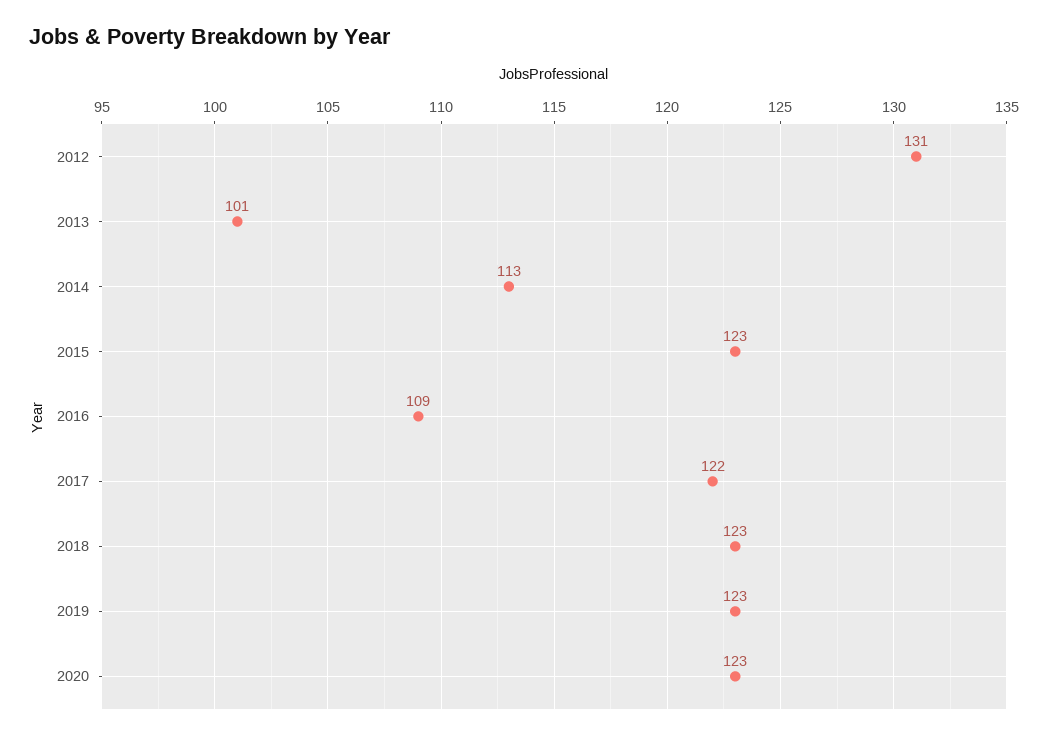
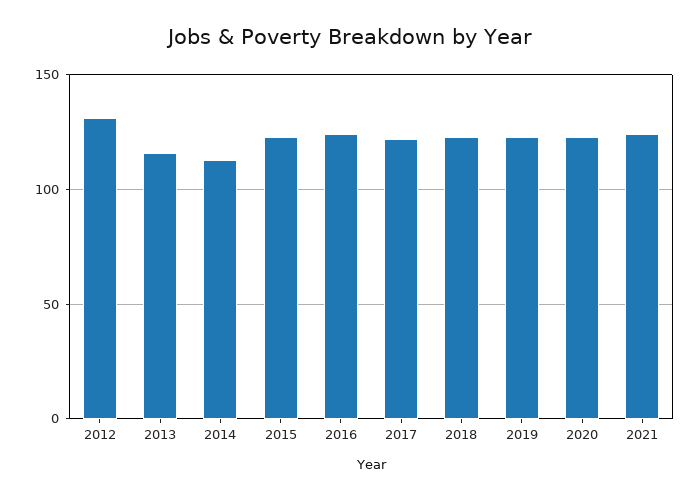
2013: 101 -> 115
2016: 109 -> 125
2021: none -> 125

